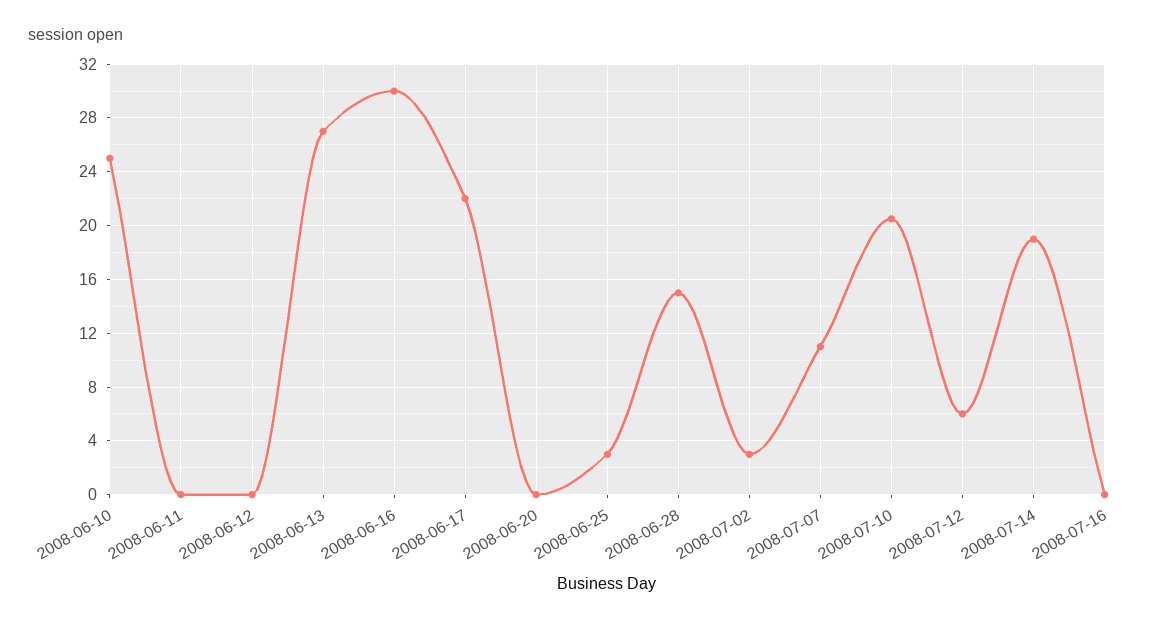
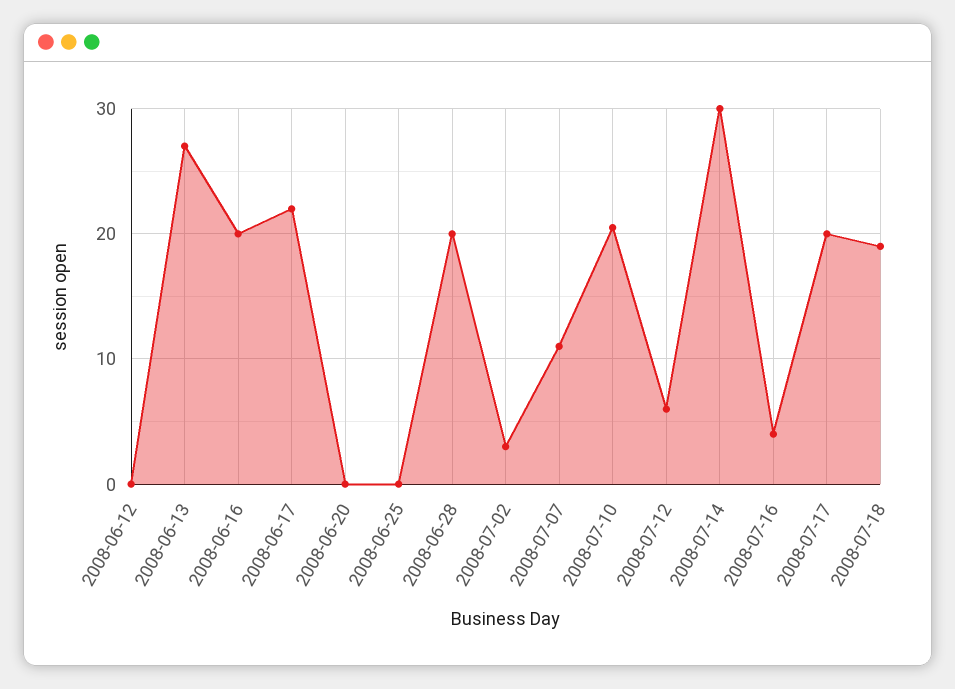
2008-06-10: 25 -> none
2008-06-11: 0 -> none
2008-06-16: 30 -> 20
2008-06-25: 3 -> 0
2008-06-28: 15 -> 20
2008-07-14: 19 -> 30
2008-07-16: 0 -> 4
2008-07-17: none -> 20
2008-07-18: none -> 19

